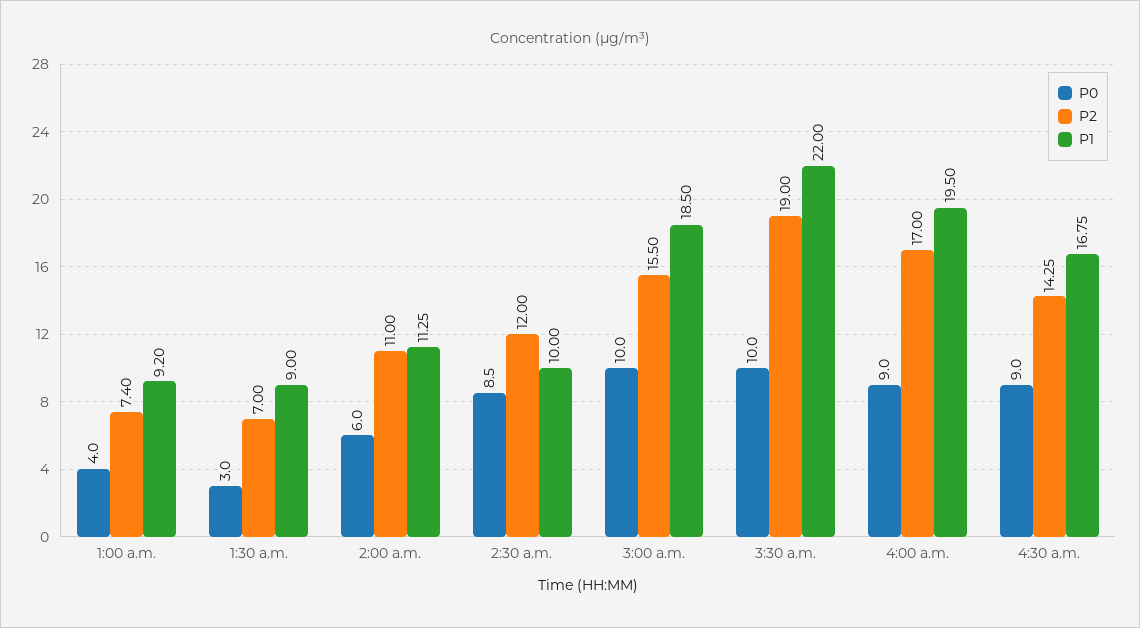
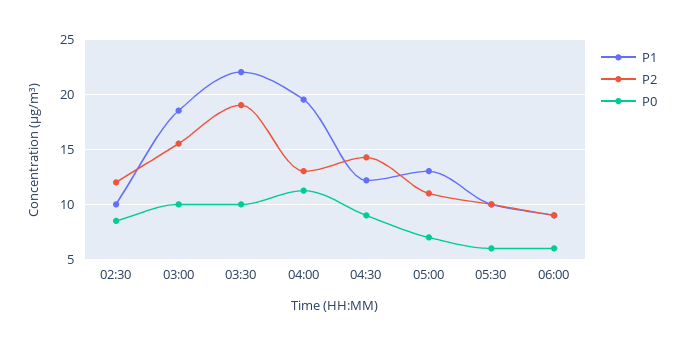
P0, 1:00 a.m.: 4 -> none
P2, 1:00 a.m.: 7.4 -> none
P1, 1:00 a.m.: 9.2 -> none
P0, 1:30 a.m.: 3 -> none
P2, 1:30 a.m.: 7 -> none
P1, 1:30 a.m.: 9 -> none
P0, 2:00 a.m.: 6 -> none
P2, 2:00 a.m.: 11 -> none
P1, 2:00 a.m.: 11.25 -> none
P0, 4:00 a.m.: 9 -> 11
P2, 4:00 a.m.: 17 -> 13
P1, 4:30 a.m.: 16.75 -> 12
P1, 05:00: none -> 13
P2, 05:00: none -> 11
P0, 05:00: none -> 7
P1, 05:30: none -> 10
P2, 05:30: none -> 10
P0, 05:30: none -> 6
P1, 06:00: none -> 9
P2, 06:00: none -> 9
P0, 06:00: none -> 6

